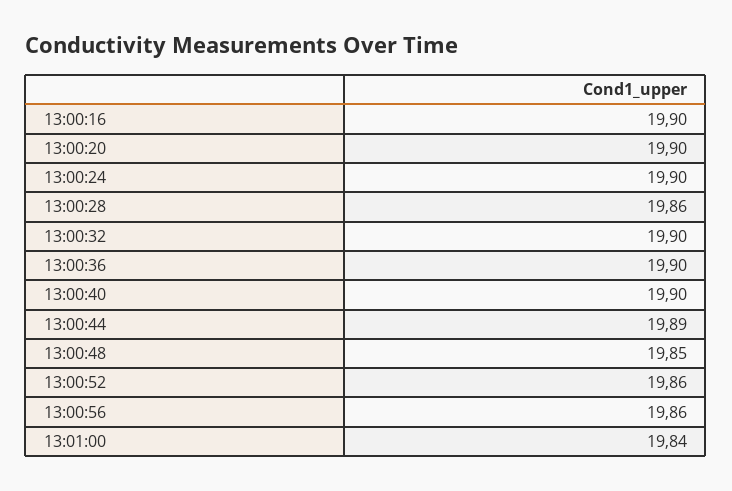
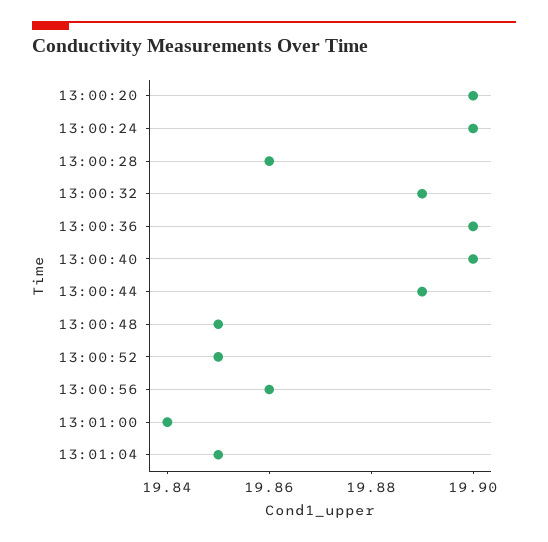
13:00:16: 19.9 -> none
13:00:32: 19.9 -> 19.89
13:00:52: 19.86 -> 19.85
13:01:04: none -> 19.85

